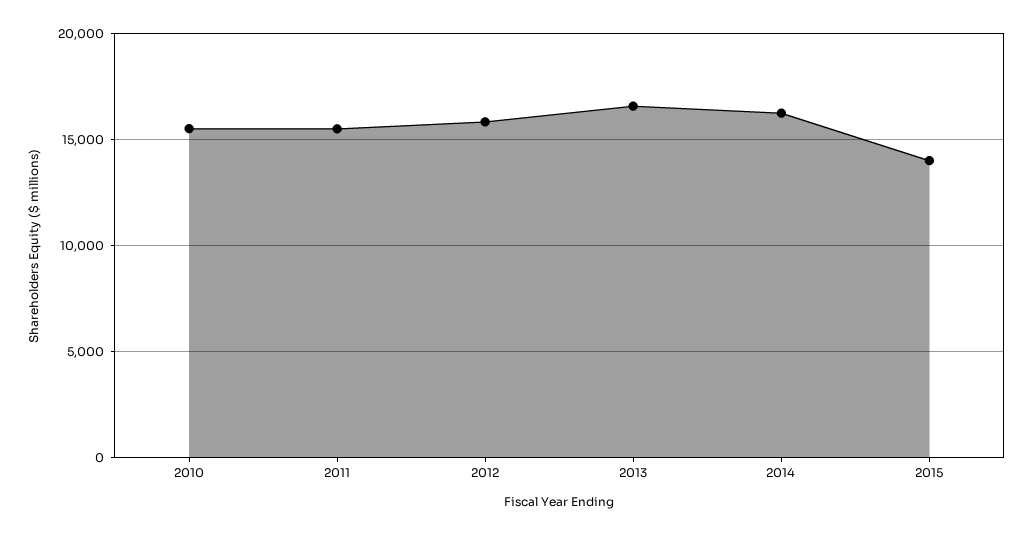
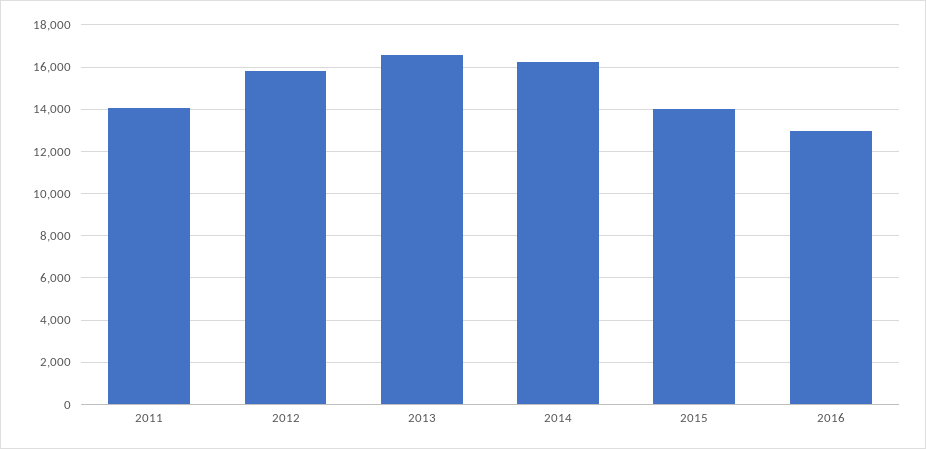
2010: 15500 -> none
2011: 15500 -> 14000
2016: none -> 13000

